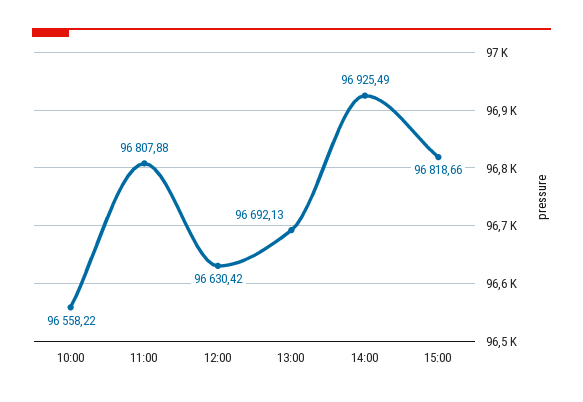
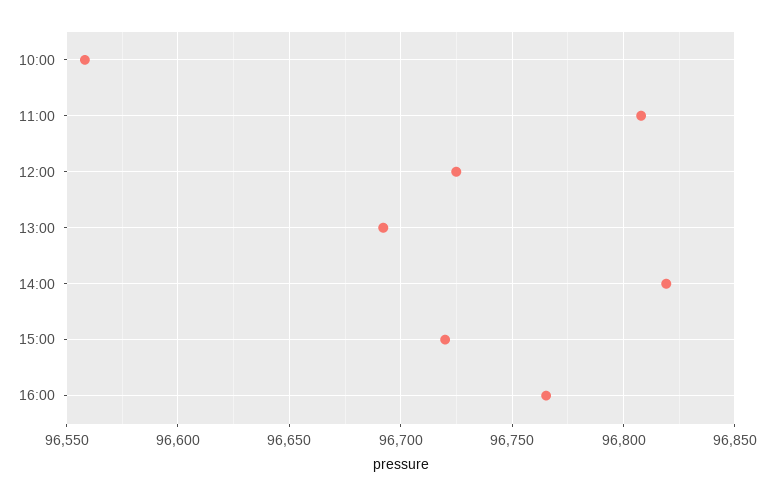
12:00: 96630.42 -> 96725
14:00: 96925.49 -> 96820
15:00: 96818.66 -> 96720
16:00: none -> 96765

